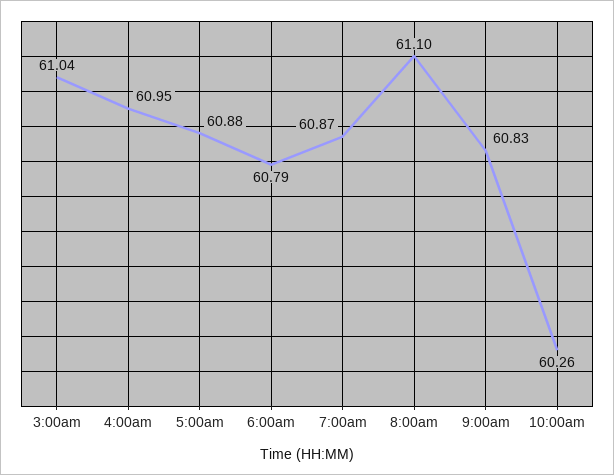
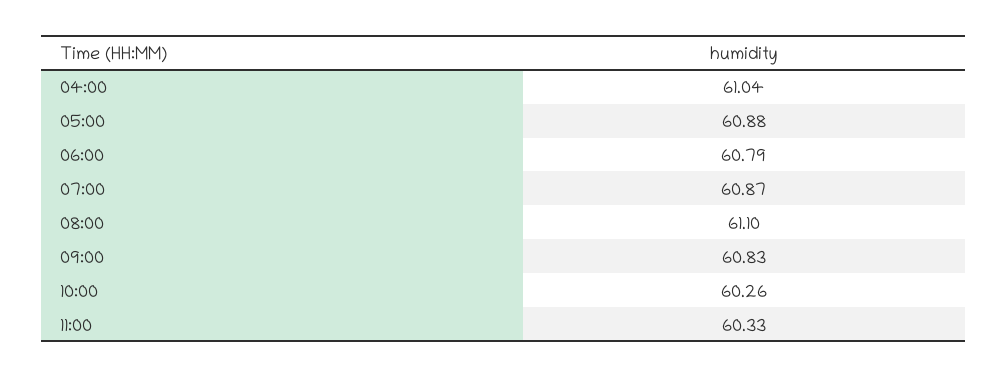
3:00am: 61.04 -> none
4:00am: 60.95 -> 61.04
11:00: none -> 60.33

